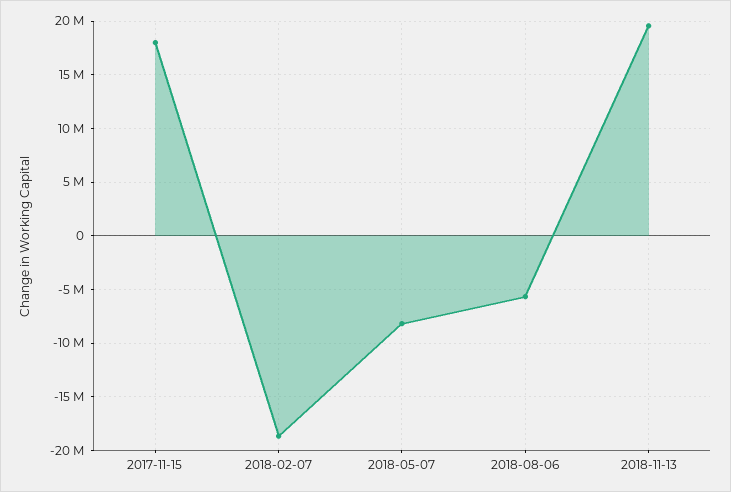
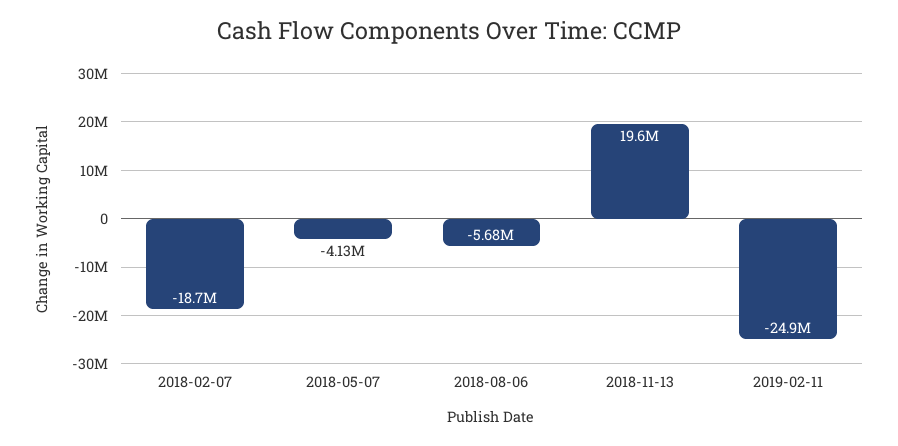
2017-11-15: 18000000 -> none
2018-05-07: -8000000 -> -4130000
2019-02-11: none -> -24900000

